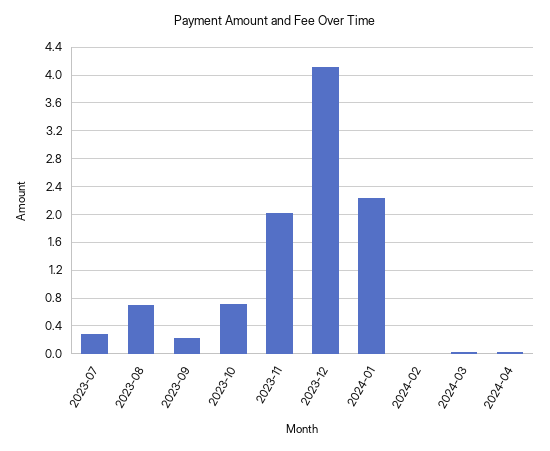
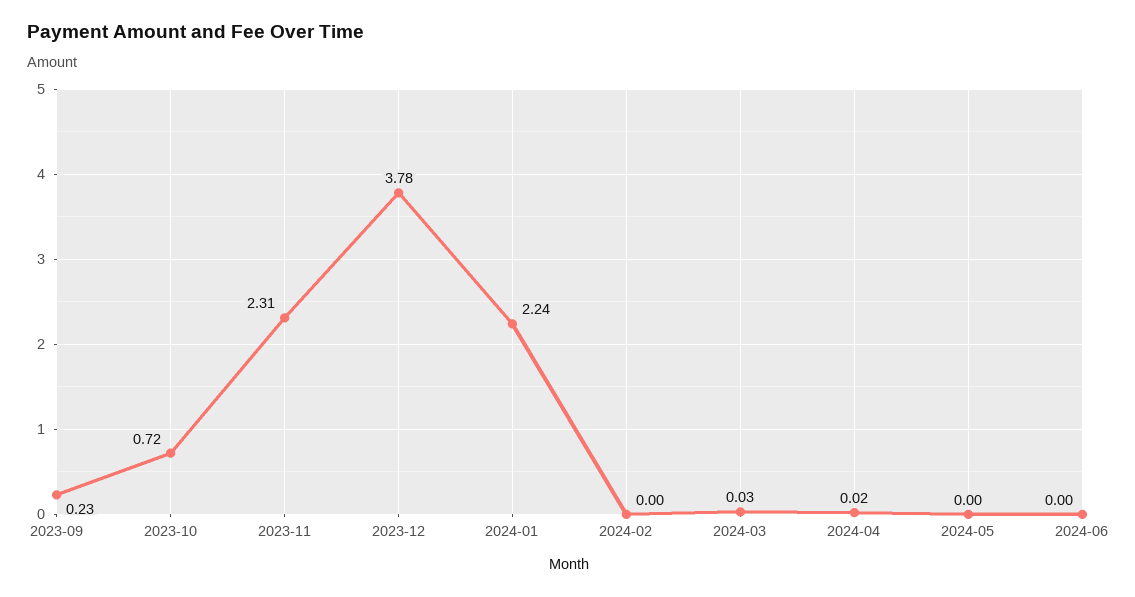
2023-07: 0.3 -> none
2023-08: 0.7 -> none
2023-11: 2 -> 2.31
2023-12: 4.1 -> 3.78
2024-05: none -> 0
2024-06: none -> 0

